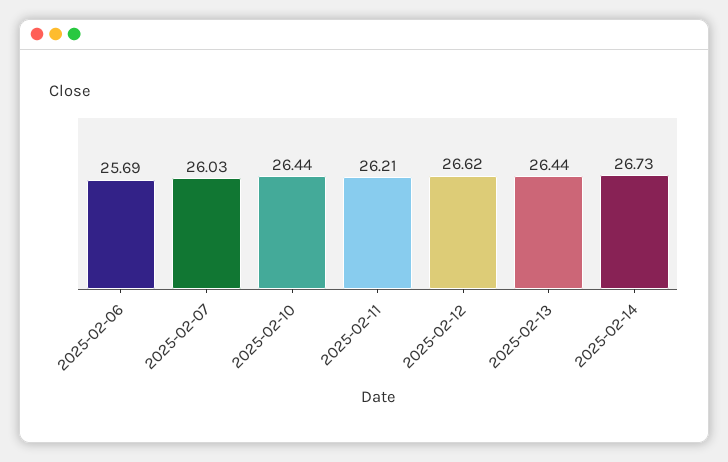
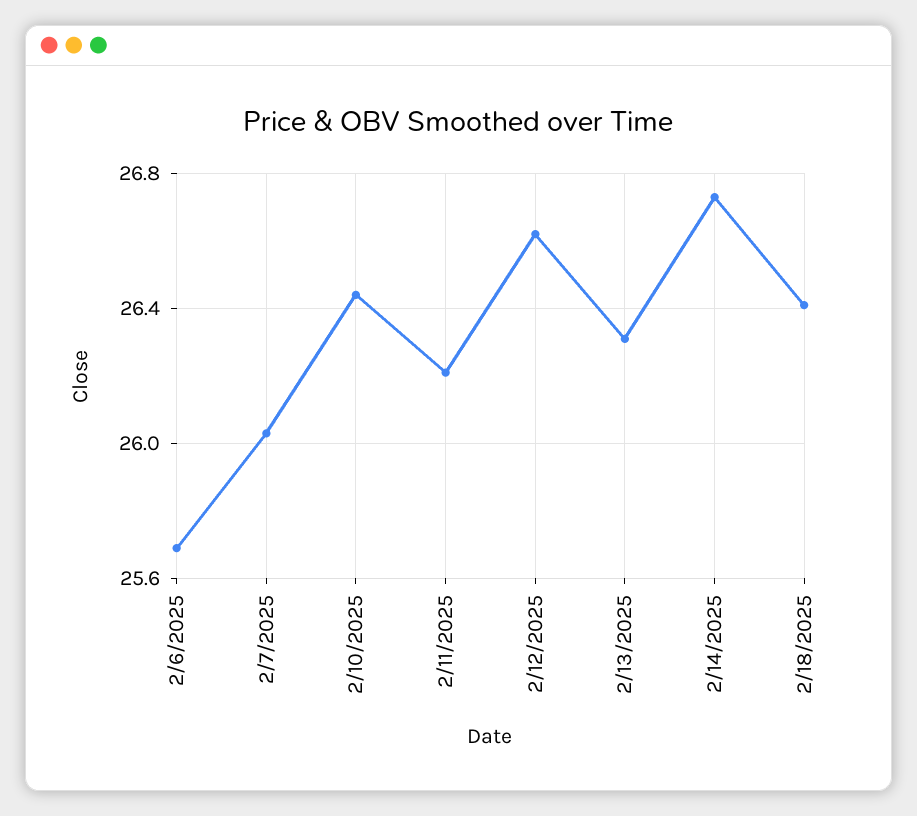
2025-02-13: 26.44 -> 26.3
2/18/2025: none -> 26.4

